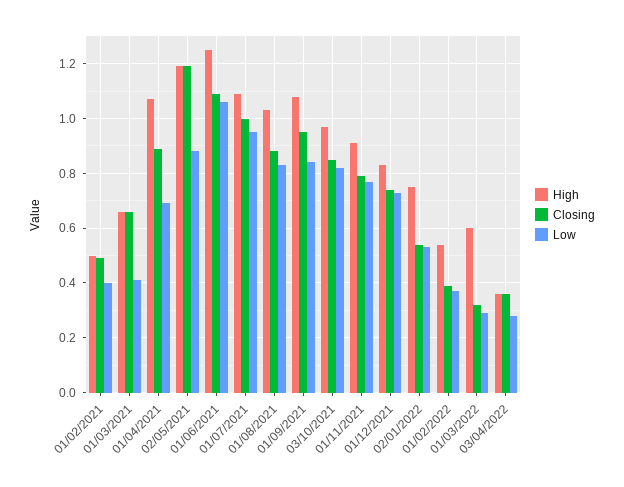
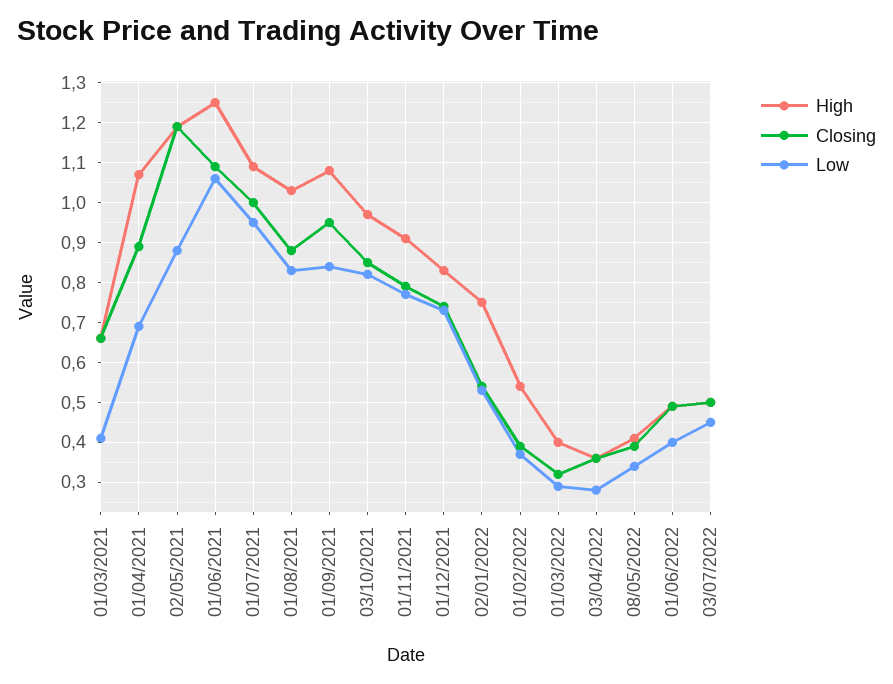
High, 01/02/2021: 0.5 -> none
Closing, 01/02/2021: 0.5 -> none
Low, 01/02/2021: 0.4 -> none
High, 01/03/2022: 0.6 -> 0.4
High, 08/05/2022: none -> 0.4
Closing, 08/05/2022: none -> 0.4
Low, 08/05/2022: none -> 0.35
High, 01/06/2022: none -> 0.5
Closing, 01/06/2022: none -> 0.5
Low, 01/06/2022: none -> 0.4
High, 03/07/2022: none -> 0.5
Closing, 03/07/2022: none -> 0.5
Low, 03/07/2022: none -> 0.45

